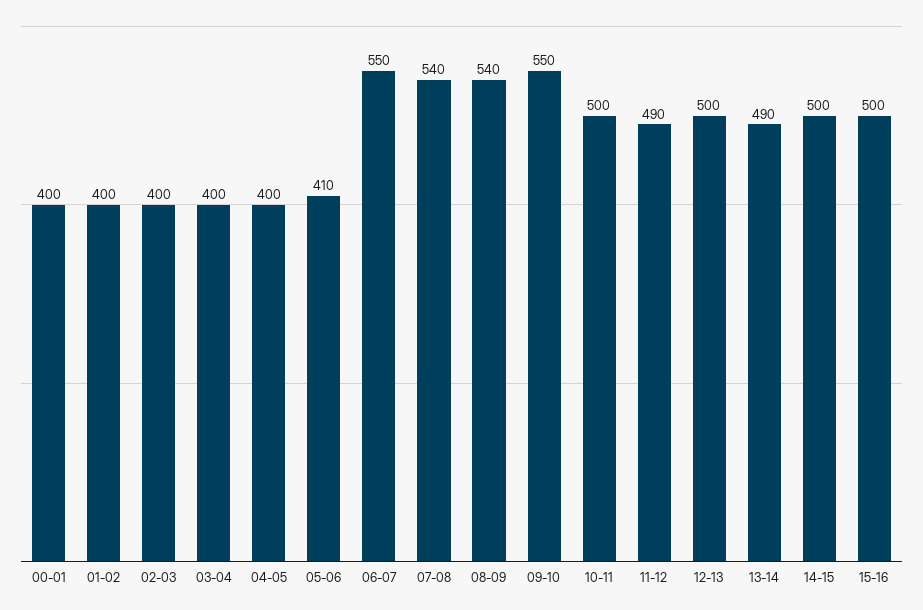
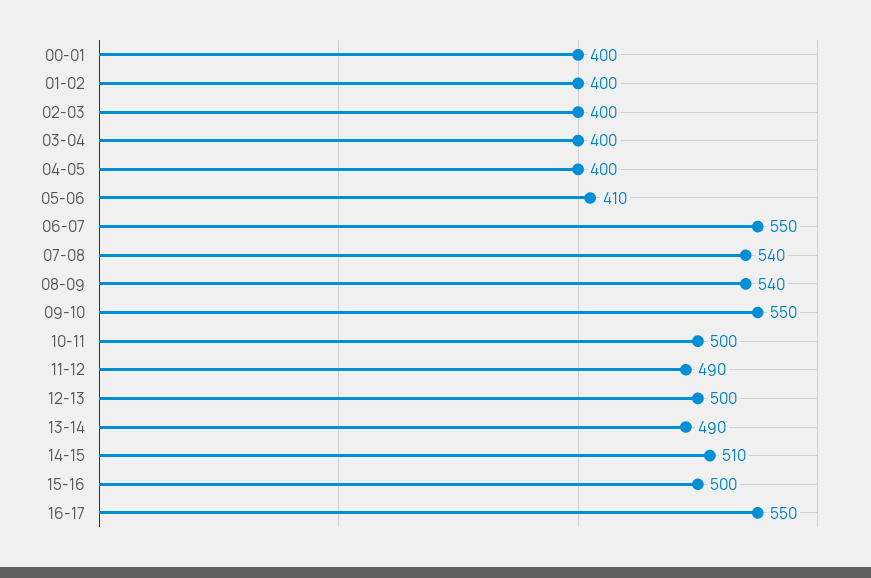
14-15: 500 -> 510
16-17: none -> 550

